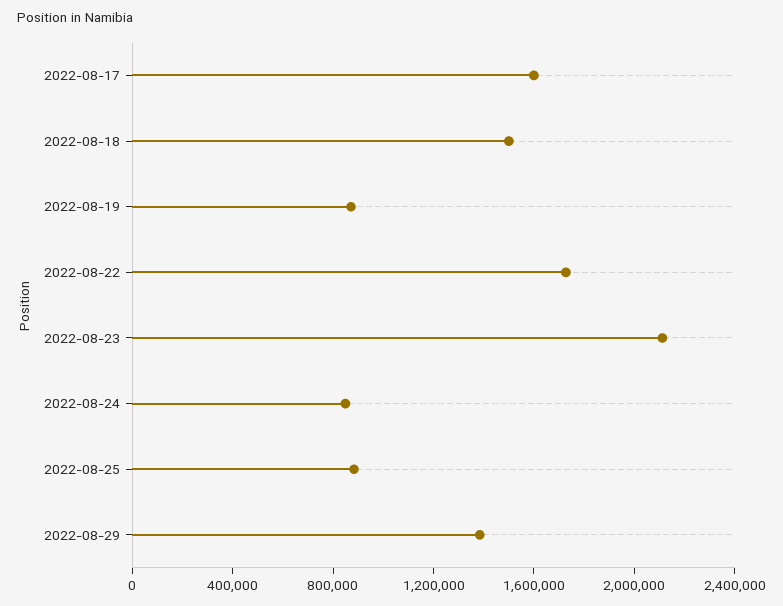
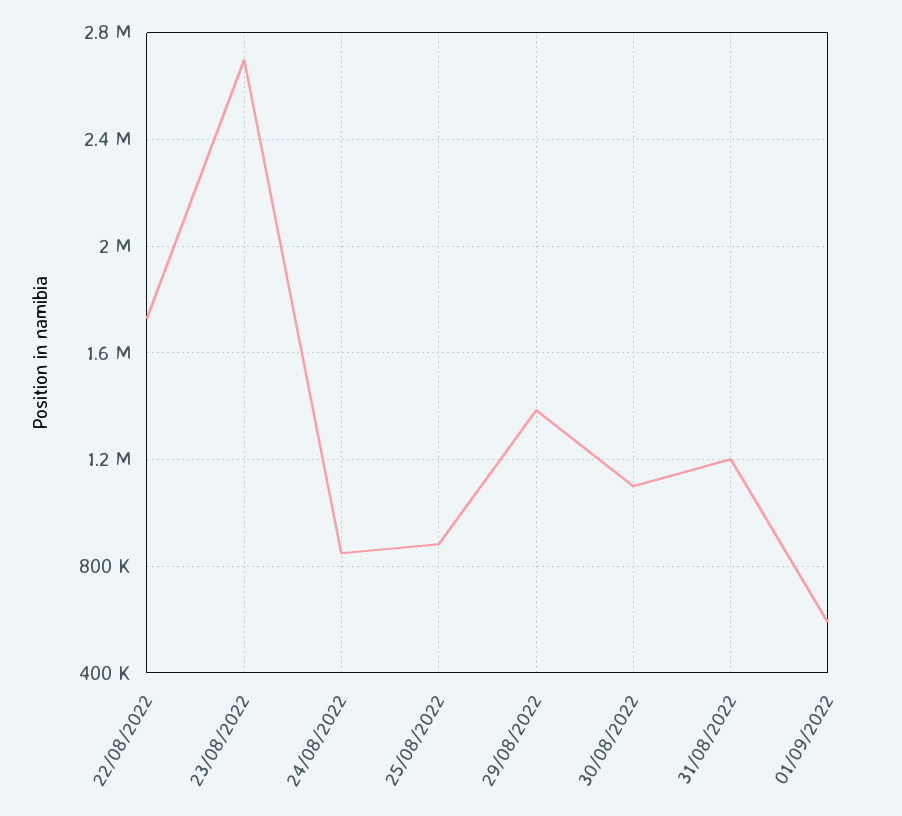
2022-08-17: 1600000 -> none
2022-08-18: 1500000 -> none
2022-08-19: 900000 -> none
2022-08-23: 2100000 -> 2700000
30/08/2022: none -> 1100000
31/08/2022: none -> 1200000
01/09/2022: none -> 600000

